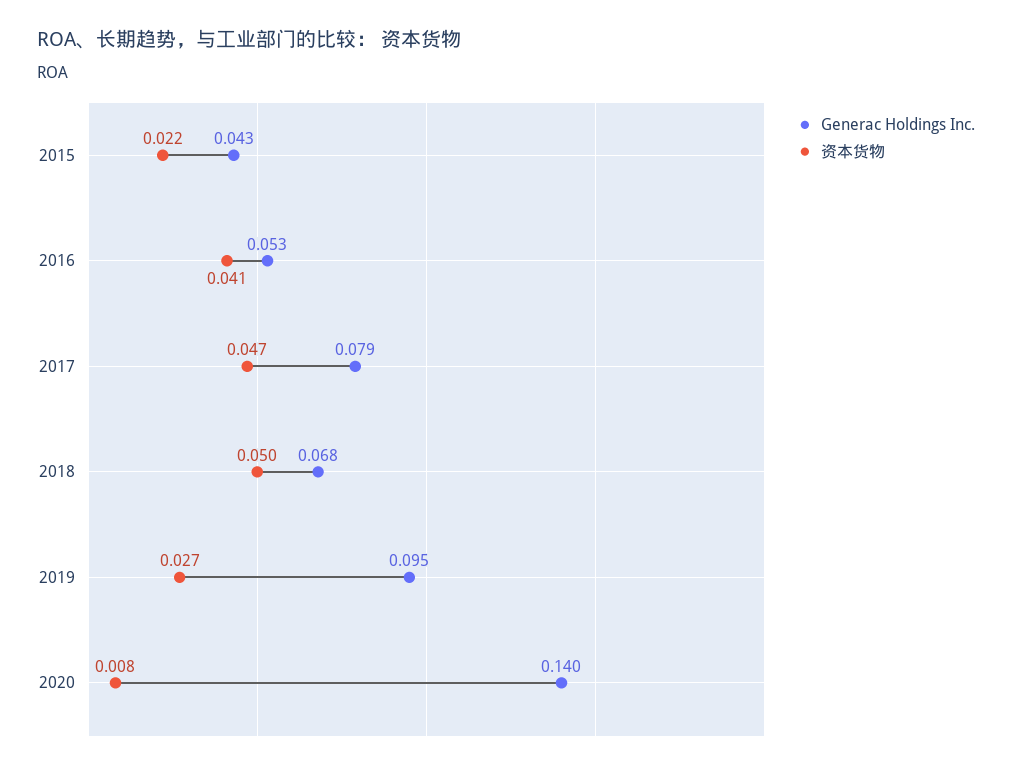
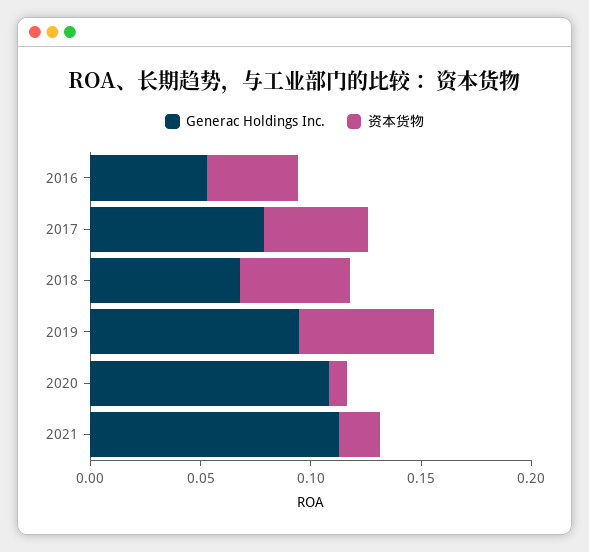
Generac Holdings Inc., 2015: 0.043 -> none
资本货物, 2015: 0.022 -> none
资本货物, 2019: 0.027 -> 0.06
Generac Holdings Inc., 2020: 0.14 -> 0.11
Generac Holdings Inc., 2021: none -> 0.11
资本货物, 2021: none -> 0.02

